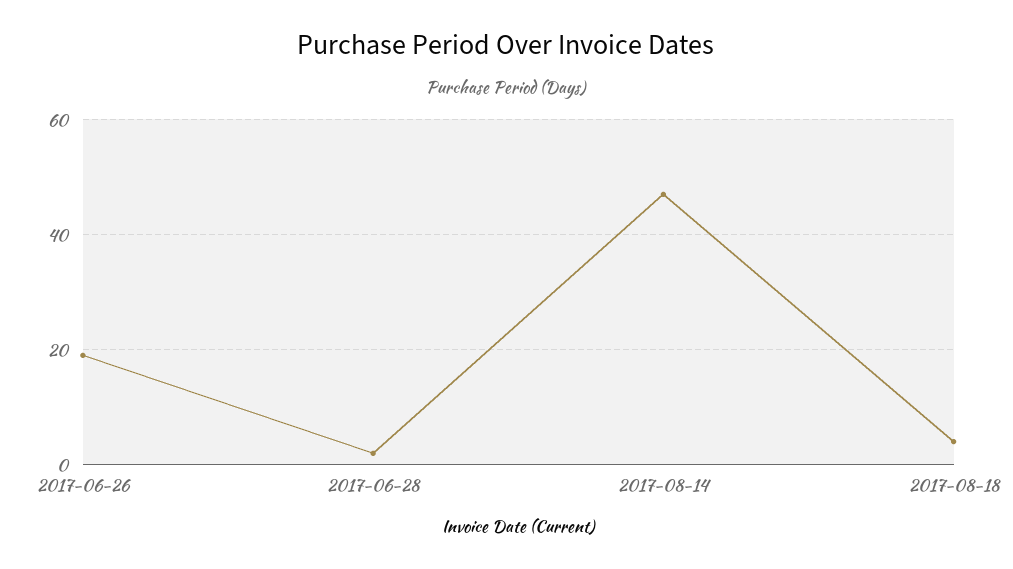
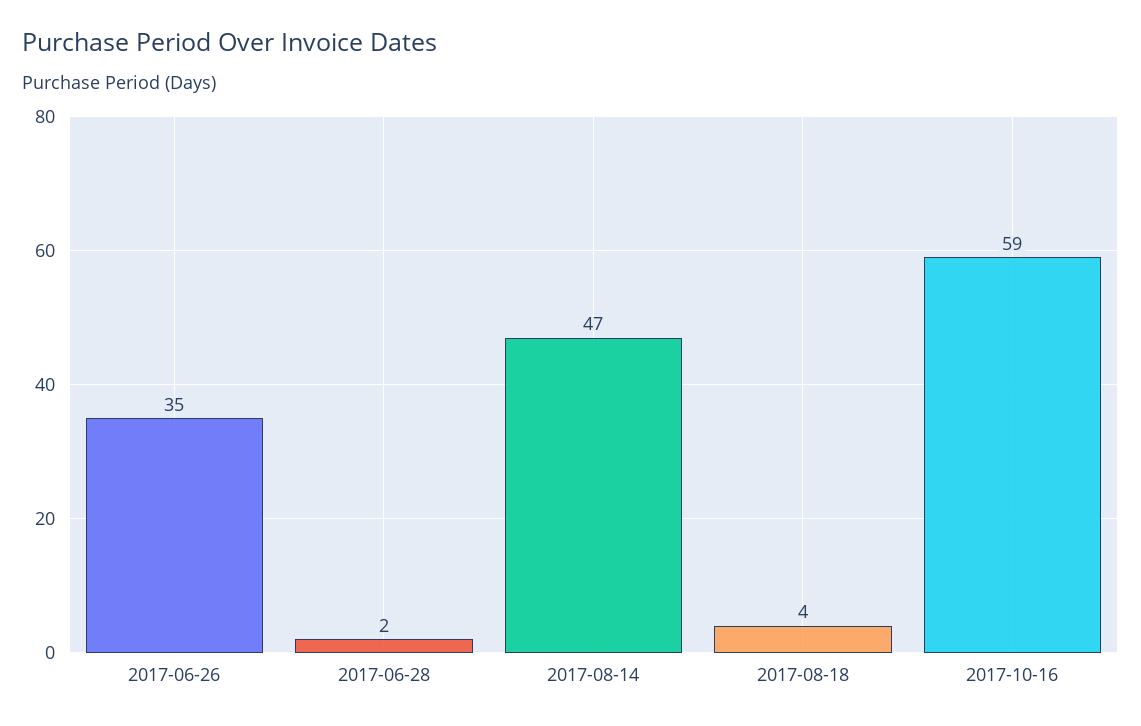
2017-06-26: 20 -> 35
2017-10-16: none -> 59

